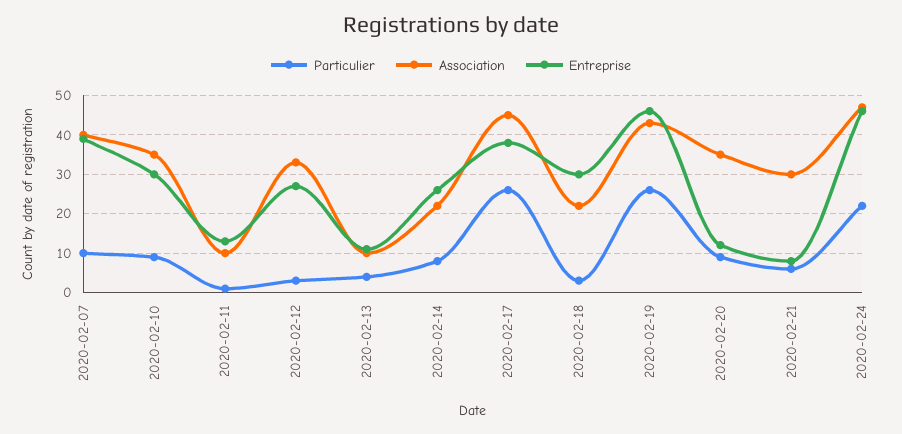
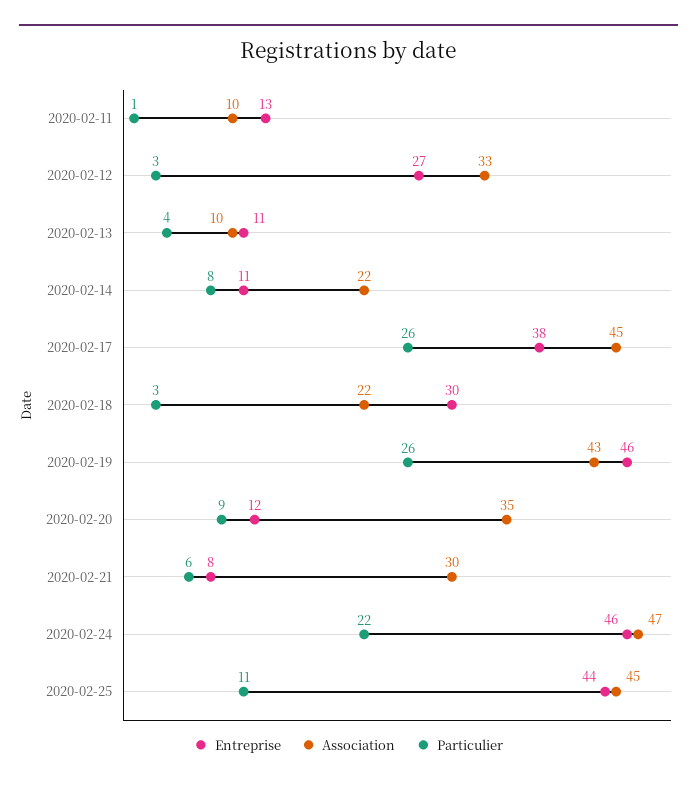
Particulier, 2020-02-07: 10 -> none
Association, 2020-02-07: 40 -> none
Entreprise, 2020-02-07: 40 -> none
Particulier, 2020-02-10: 10 -> none
Association, 2020-02-10: 35 -> none
Entreprise, 2020-02-10: 30 -> none
Entreprise, 2020-02-14: 25 -> 11
Entreprise, 2020-02-25: none -> 44
Association, 2020-02-25: none -> 45
Particulier, 2020-02-25: none -> 11

